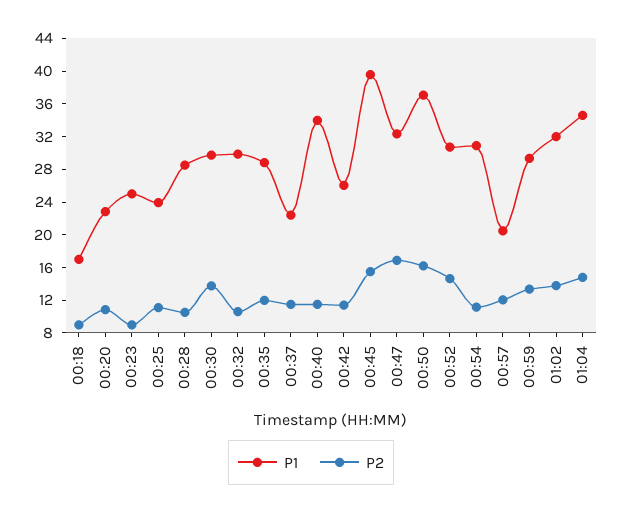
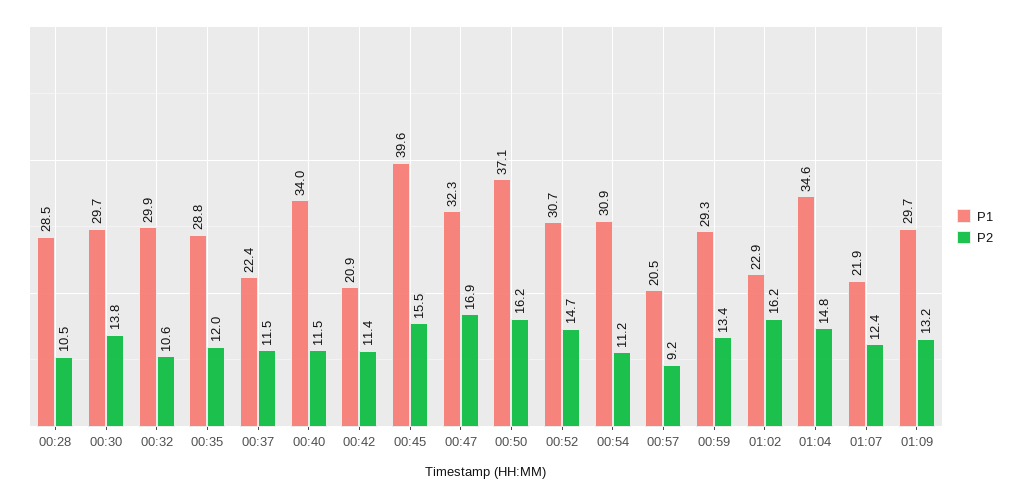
P1, 00:18: 17 -> none
P2, 00:18: 9 -> none
P1, 00:20: 23 -> none
P2, 00:20: 11 -> none
P1, 00:23: 25 -> none
P2, 00:23: 9 -> none
P1, 00:25: 24 -> none
P2, 00:25: 11 -> none
P1, 00:42: 26 -> 20.9
P2, 00:57: 12 -> 9.2
P1, 01:02: 32 -> 22.9
P2, 01:02: 14 -> 16.2
P1, 01:07: none -> 21.9
P2, 01:07: none -> 12.4
P1, 01:09: none -> 29.7
P2, 01:09: none -> 13.2

